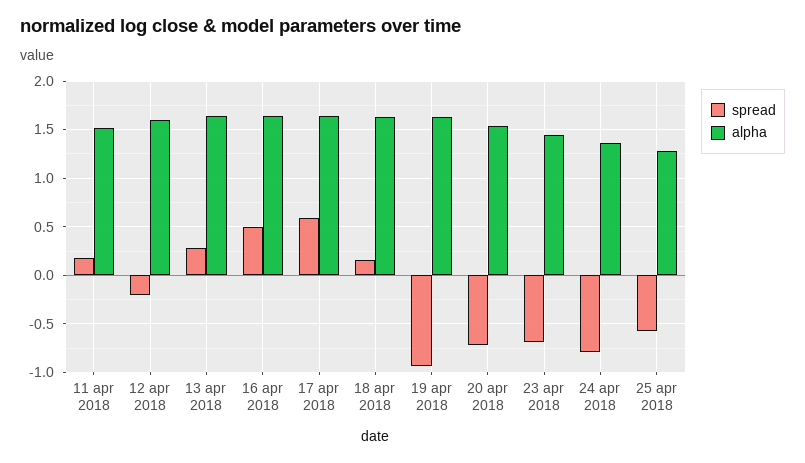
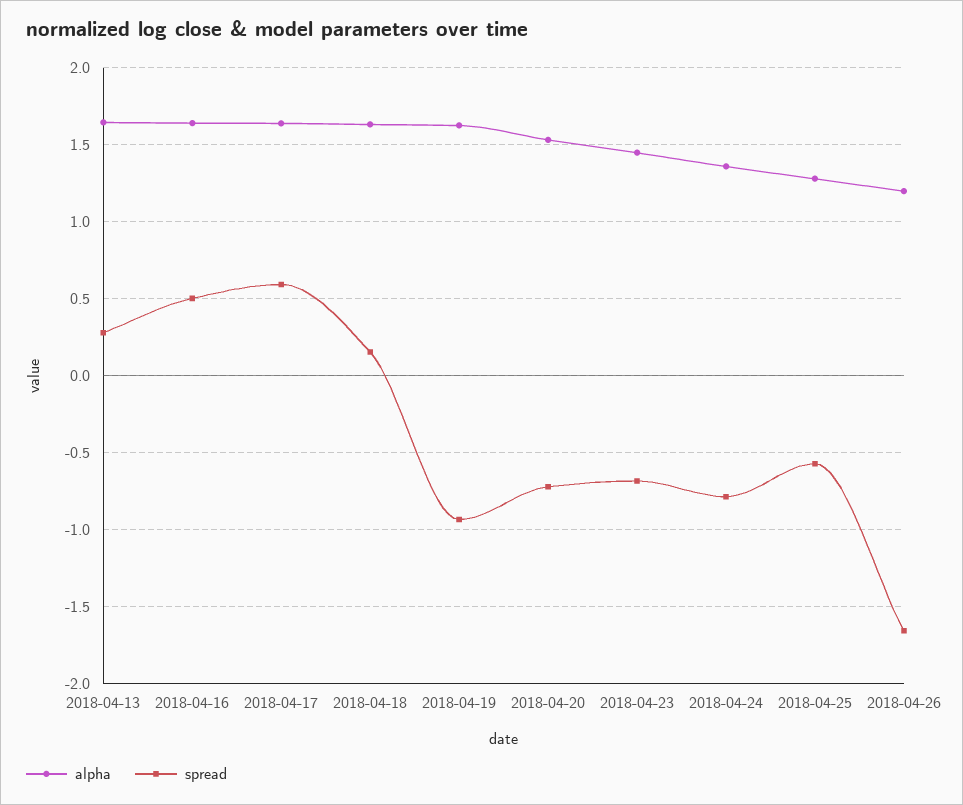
spread, 11 apr 2018: 0.2 -> none
alpha, 11 apr 2018: 1.5 -> none
spread, 12 apr 2018: -0.2 -> none
alpha, 12 apr 2018: 1.6 -> none
alpha, 2018-04-26: none -> 1.2
spread, 2018-04-26: none -> -1.65

